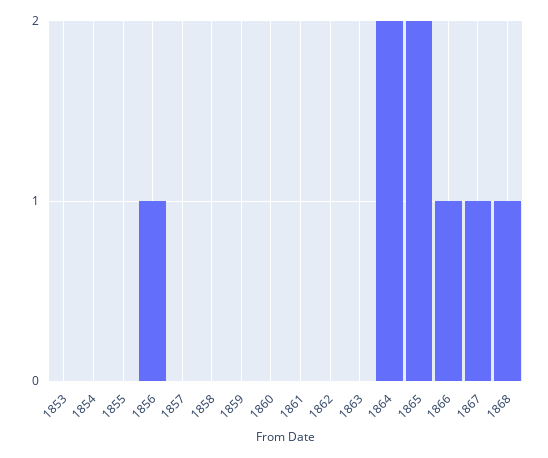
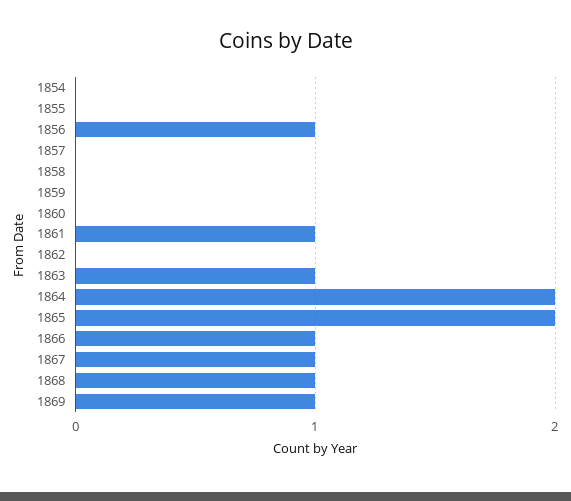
1853: 0 -> none
1861: 0 -> 1
1863: 0 -> 1
1869: none -> 1

